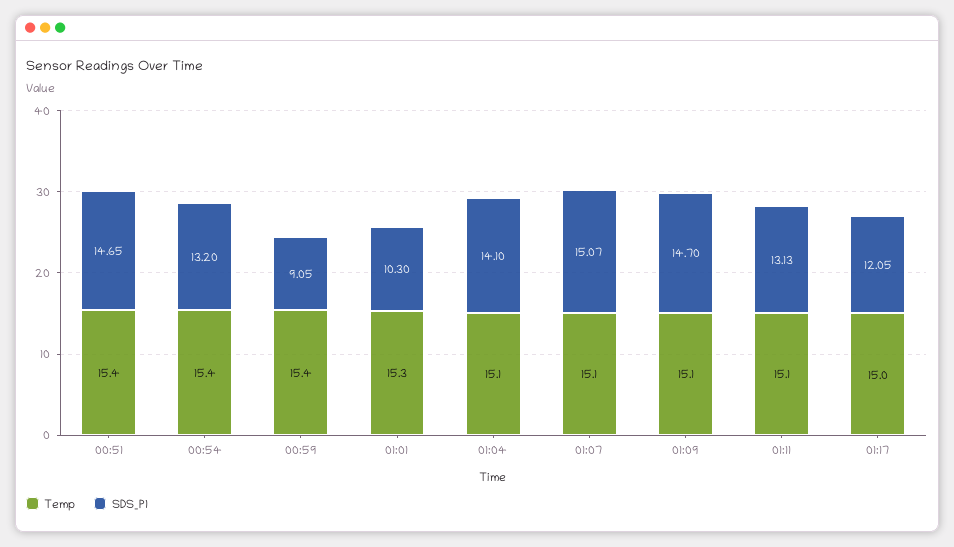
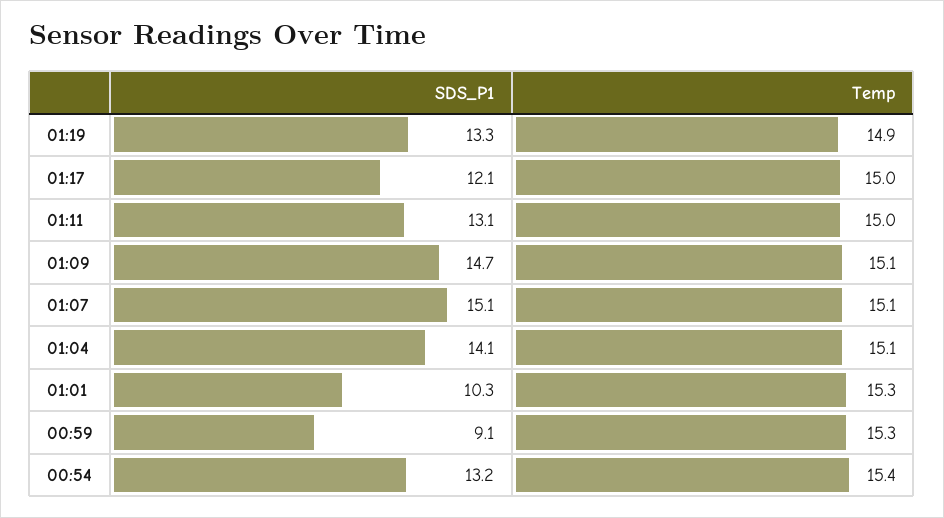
Temp, 00:51: 15.4 -> none
SDS_P1, 00:51: 14.65 -> none
Temp, 00:59: 15.4 -> 15.3
Temp, 01:11: 15.1 -> 15
SDS_P1, 01:19: none -> 13.3
Temp, 01:19: none -> 14.9

